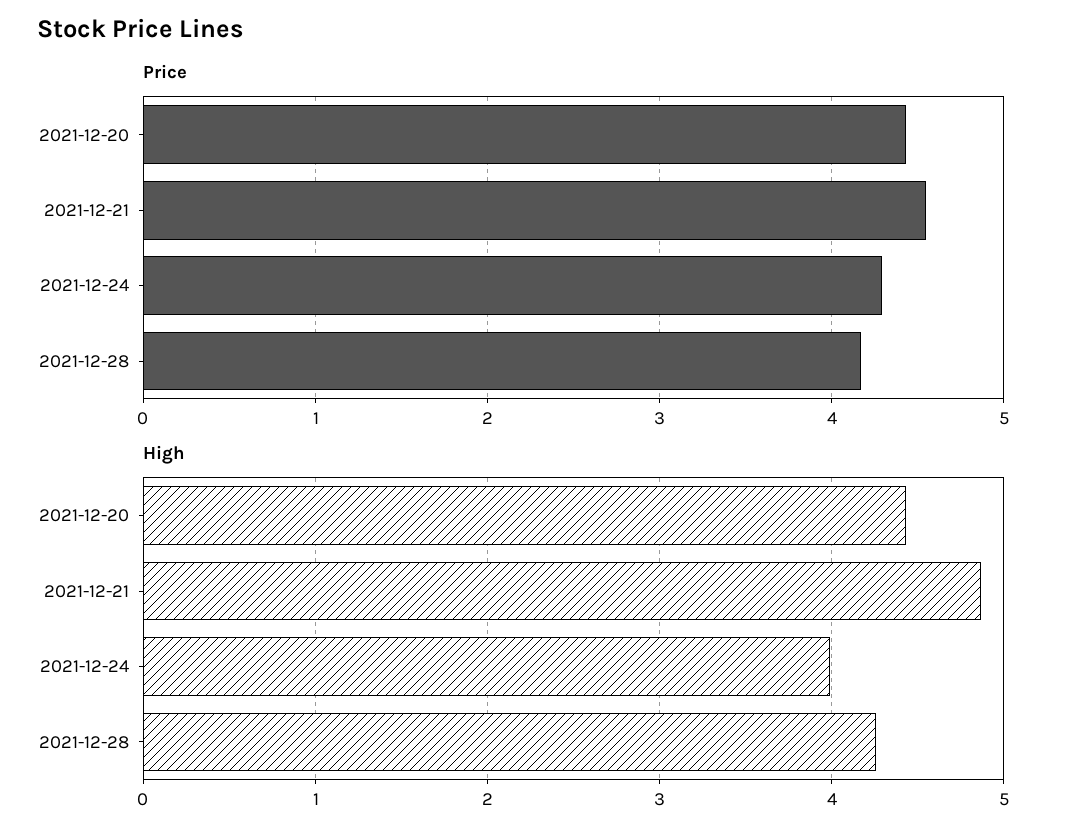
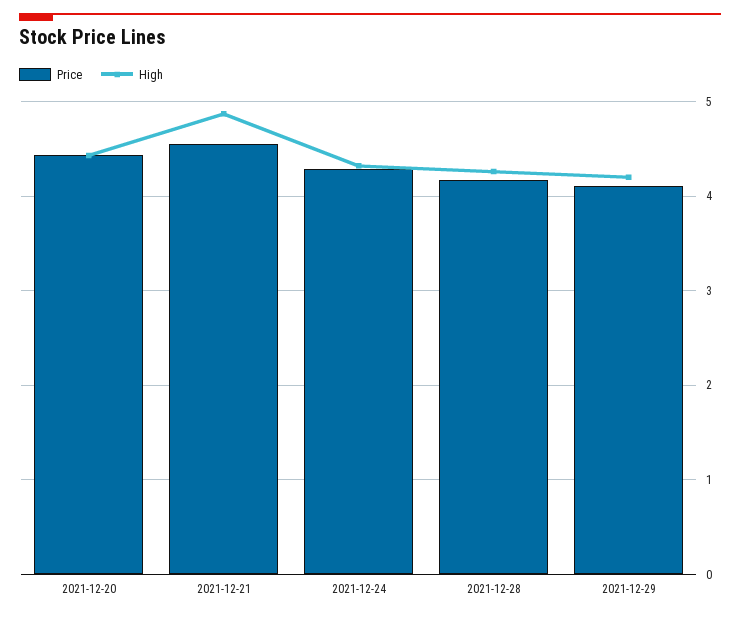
High, 2021-12-24: 4 -> 4.3
Price, 2021-12-29: none -> 4.1
High, 2021-12-29: none -> 4.2

